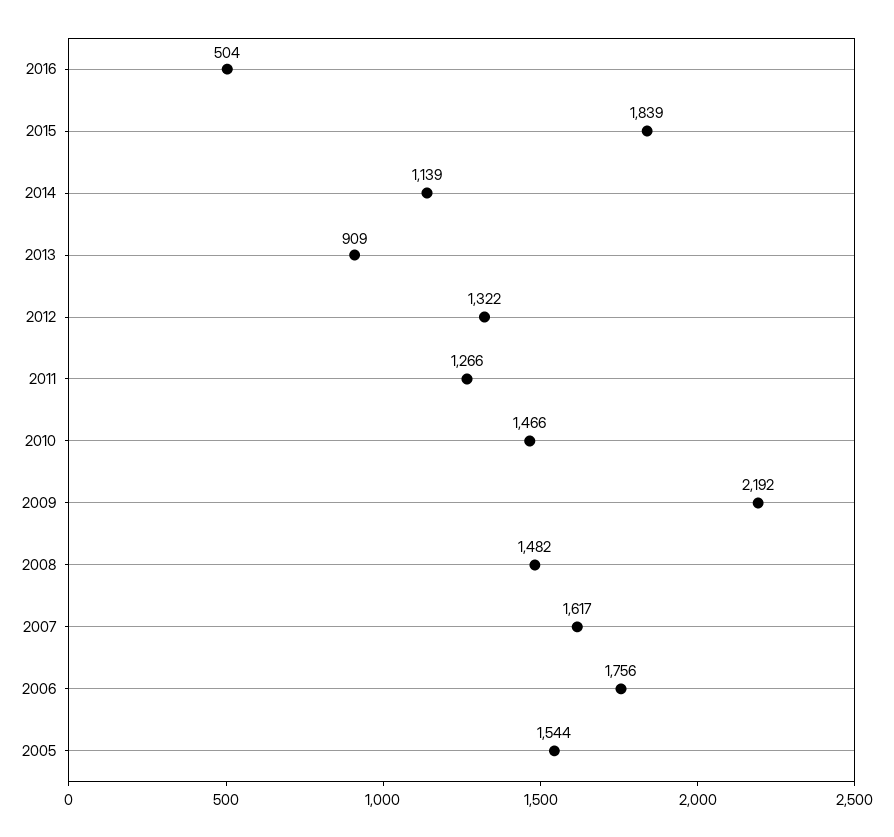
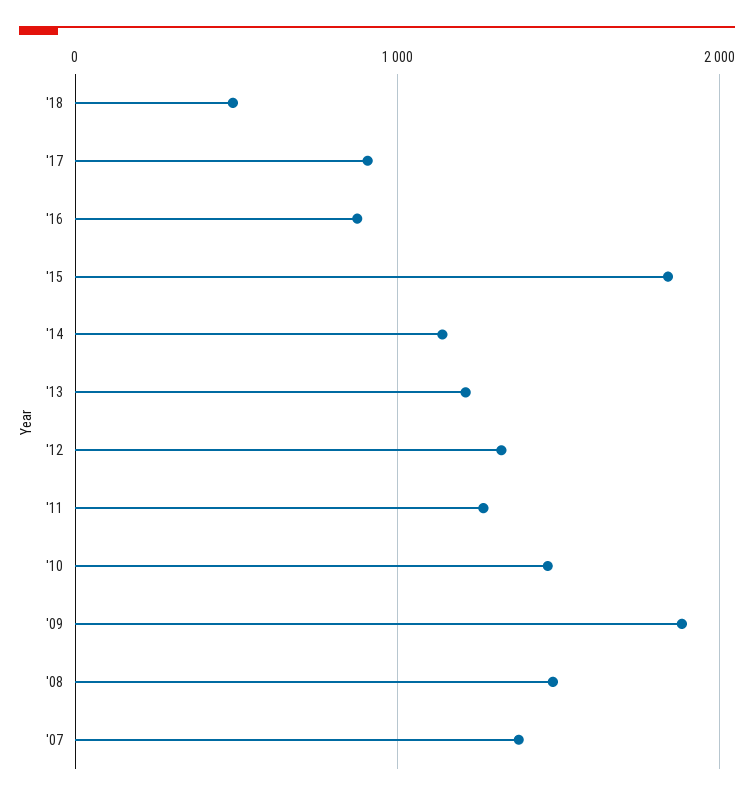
2016: 504 -> 900
2013: 909 -> 1200
2009: 2192 -> 1900
2007: 1617 -> 1400
2006: 1756 -> none
2005: 1544 -> none
'18: none -> 500
'17: none -> 900

